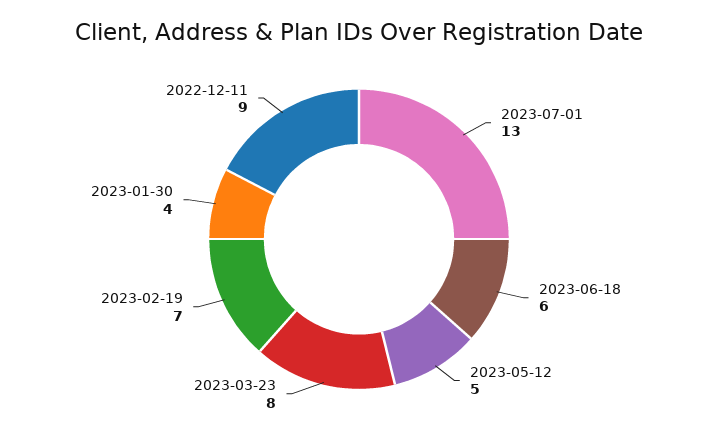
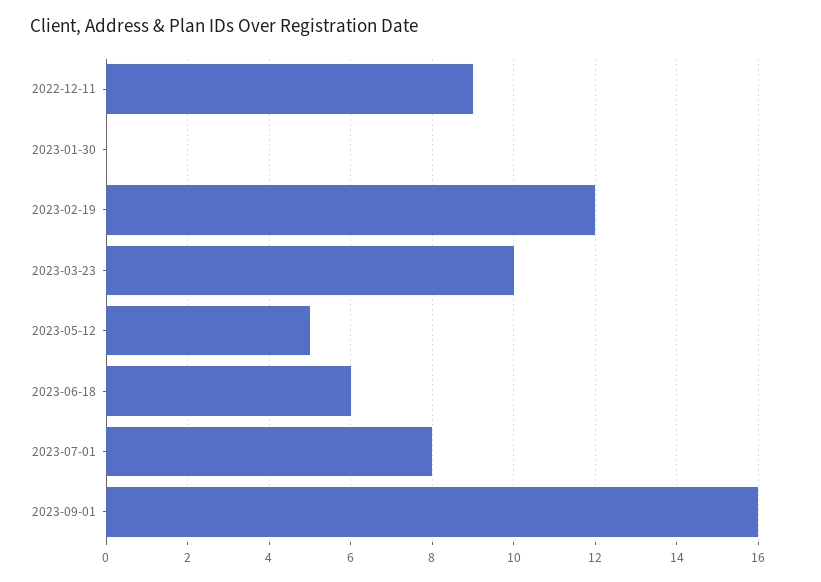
2023-07-01: 13 -> 8
2023-03-23: 8 -> 10
2023-02-19: 7 -> 12
2023-01-30: 4 -> 0
2023-09-01: none -> 16

